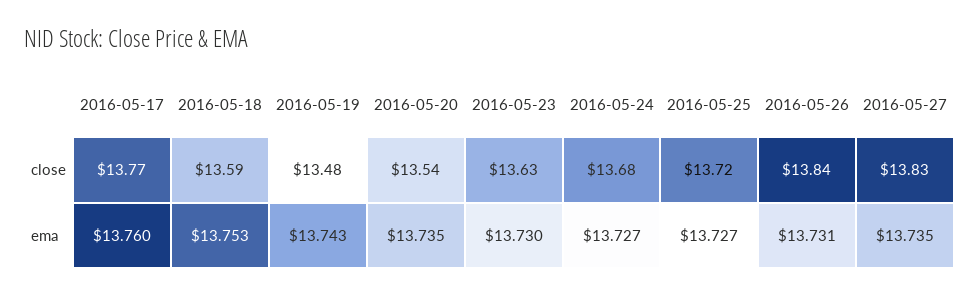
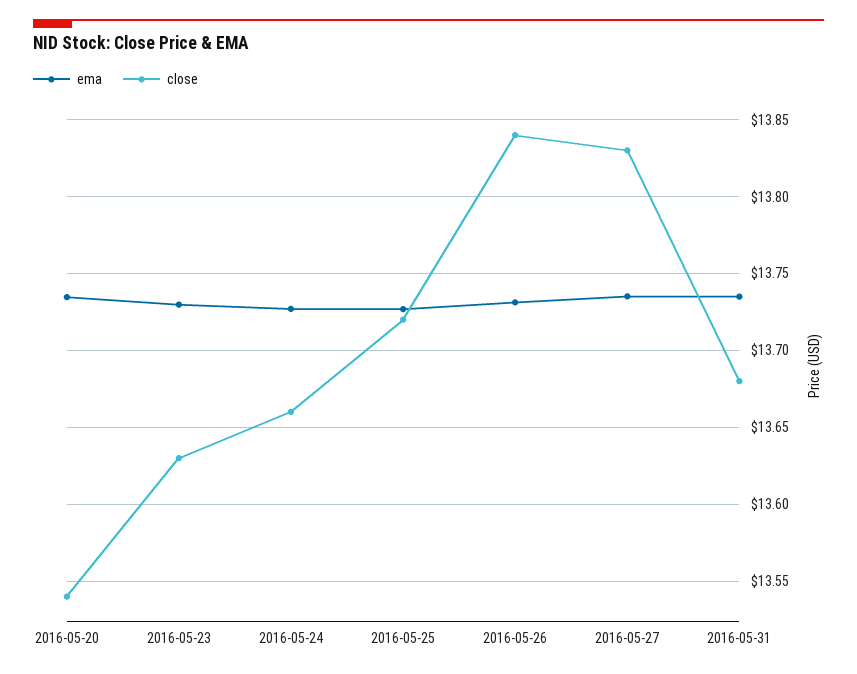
close, 2016-05-17: 13.77 -> none
close, 2016-05-18: 13.59 -> none
close, 2016-05-19: 13.48 -> none
close, 2016-05-24: 13.68 -> 13.66
ema, 2016-05-17: 13.76 -> none
ema, 2016-05-18: 13.753 -> none
ema, 2016-05-19: 13.743 -> none
ema, 2016-05-31: none -> 13.735
close, 2016-05-31: none -> 13.68

